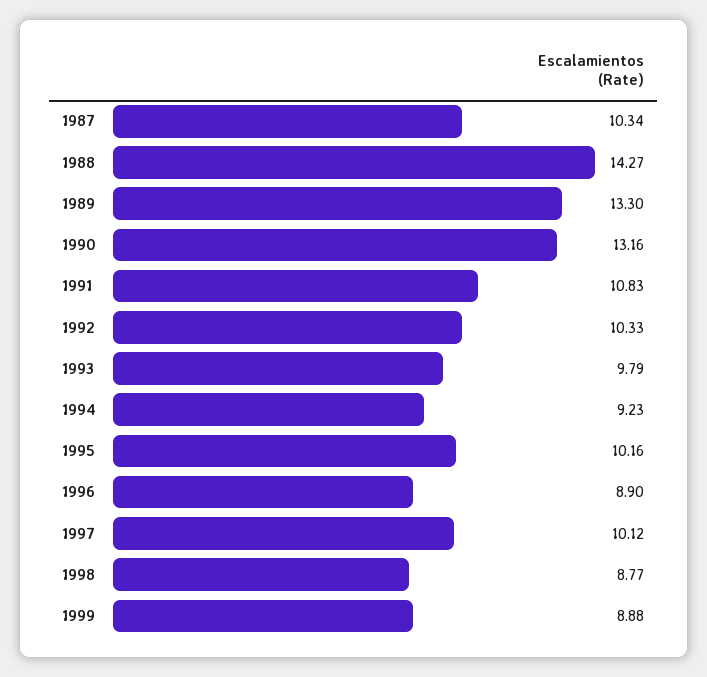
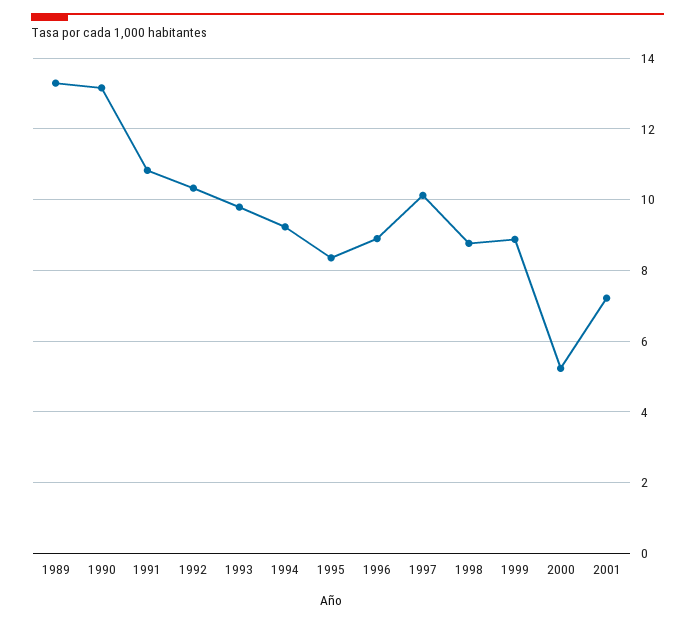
1987: 10.34 -> none
1988: 14.27 -> none
1995: 10.16 -> 8.4
2000: none -> 5.2
2001: none -> 7.2

